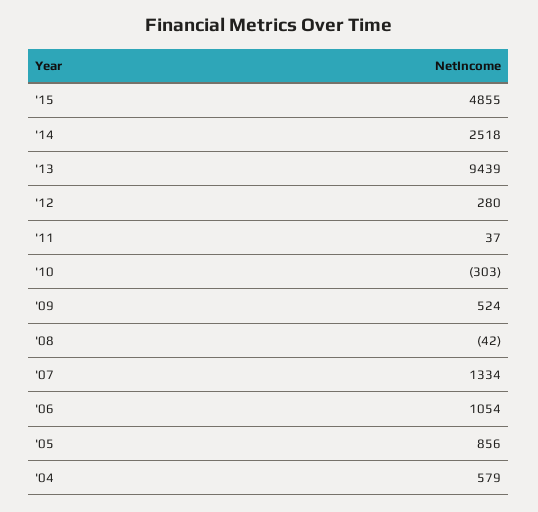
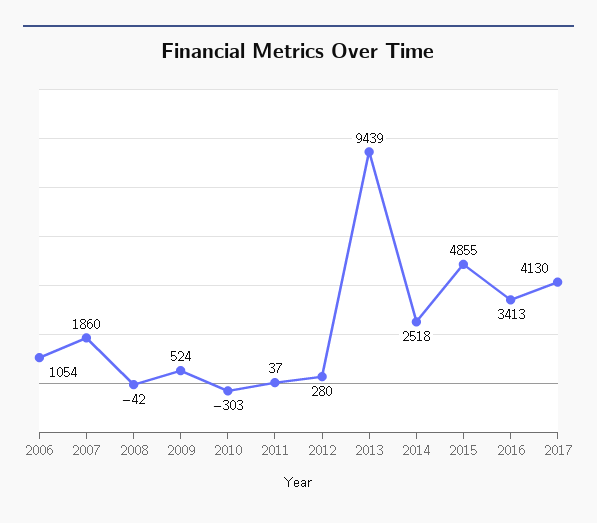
'07: 1334 -> 1860
'05: 856 -> none
'04: 579 -> none
2016: none -> 3413
2017: none -> 4130

